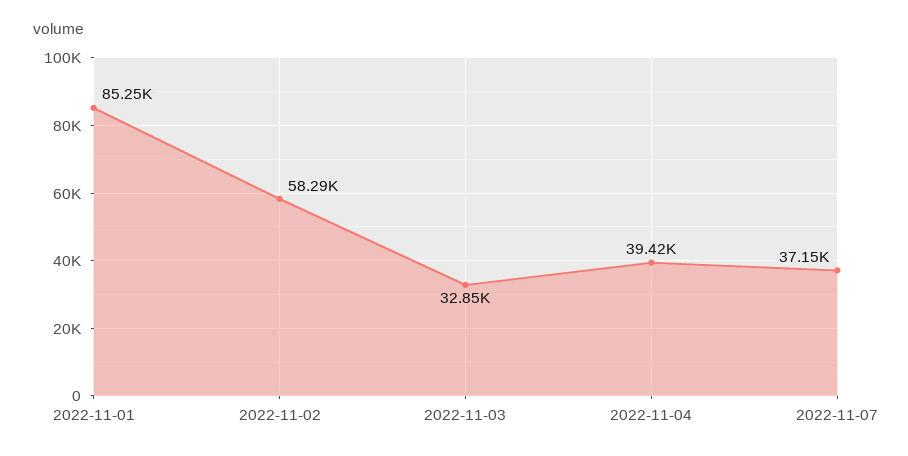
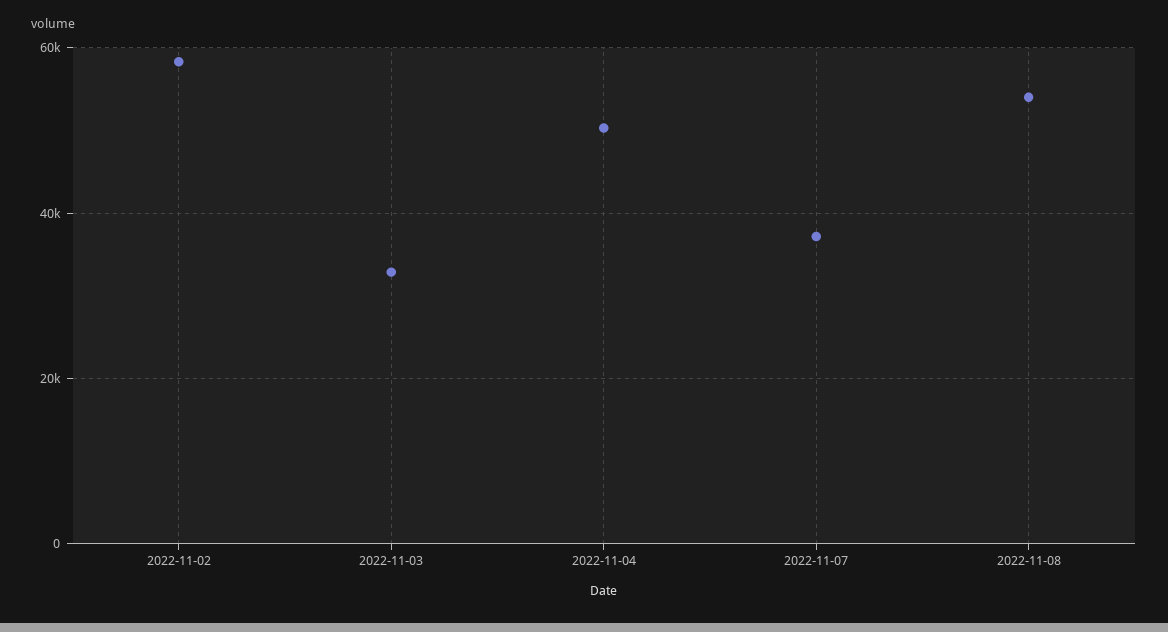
2022-11-01: 85250 -> none
2022-11-04: 39420 -> 50000
2022-11-08: none -> 54000

